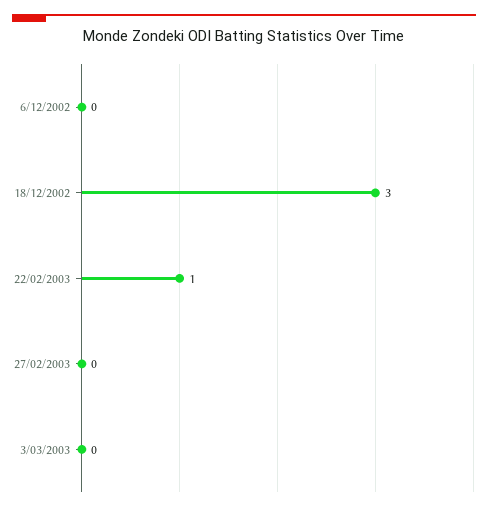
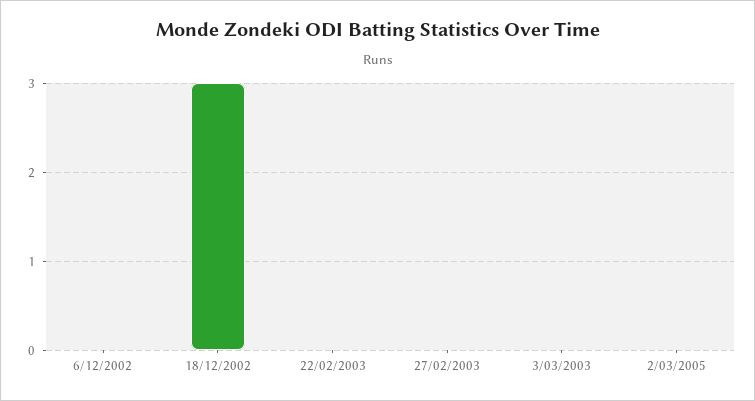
22/02/2003: 1 -> 0
2/03/2005: none -> 0

